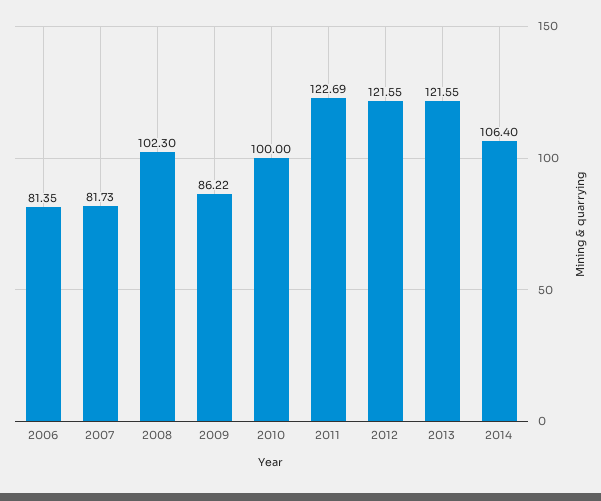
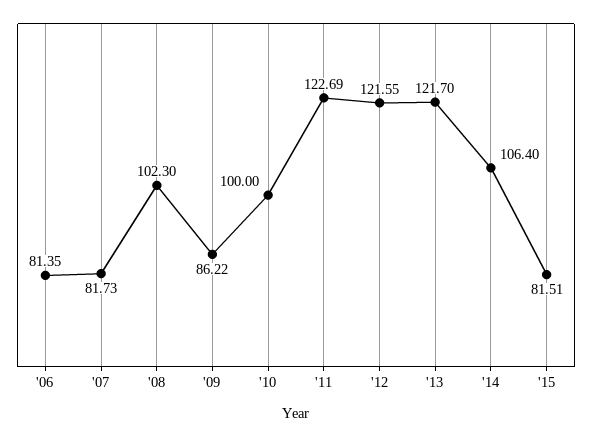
2013: 121.55 -> 121.7
'15: none -> 81.51

